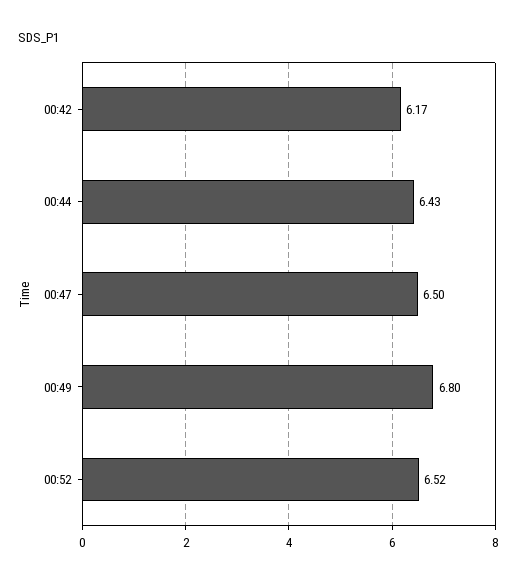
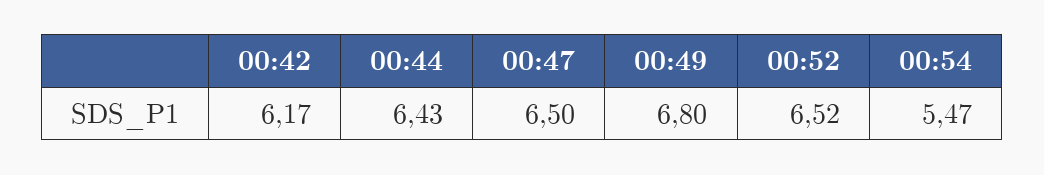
00:54: none -> 5.47

